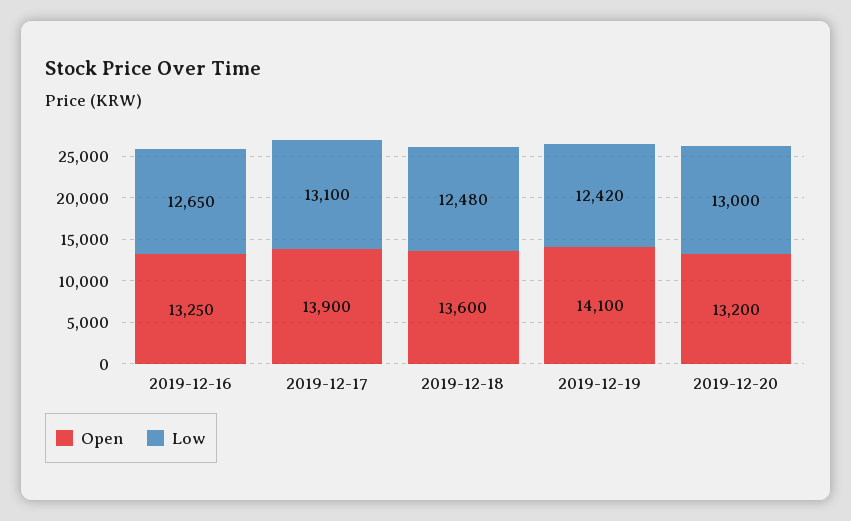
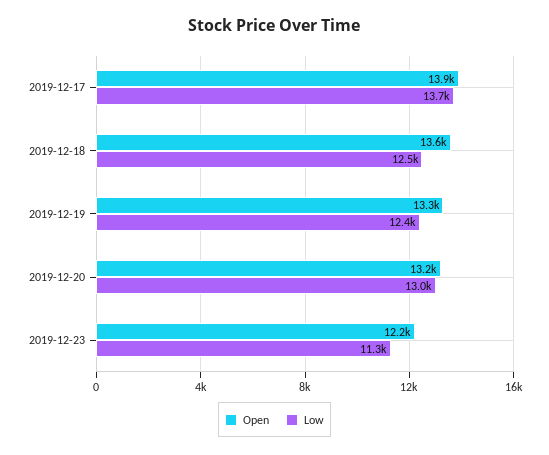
Open, 2019-12-16: 13250 -> none
Low, 2019-12-16: 12650 -> none
Low, 2019-12-17: 13100 -> 13700
Open, 2019-12-19: 14100 -> 13300
Open, 2019-12-23: none -> 12200
Low, 2019-12-23: none -> 11300

